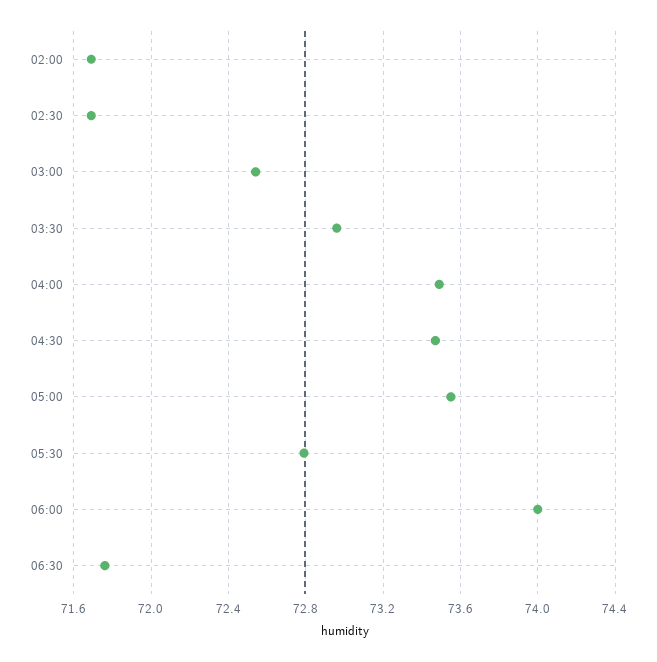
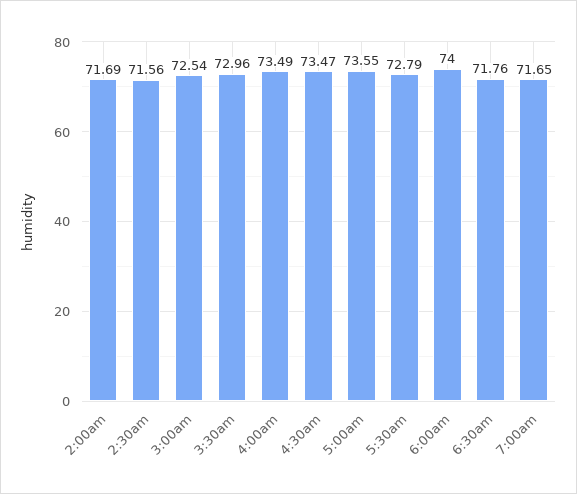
02:30: 71.7 -> 71.56
7:00am: none -> 71.65

